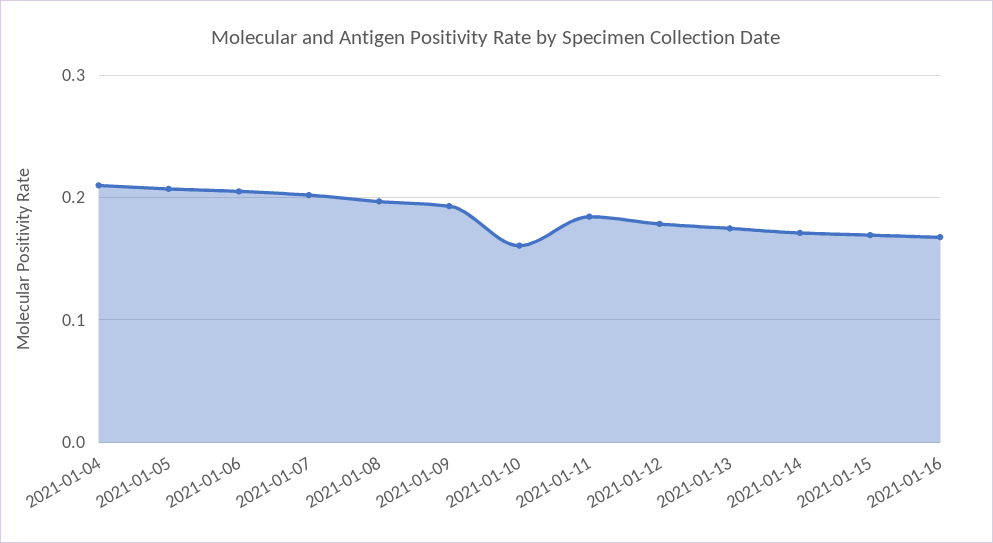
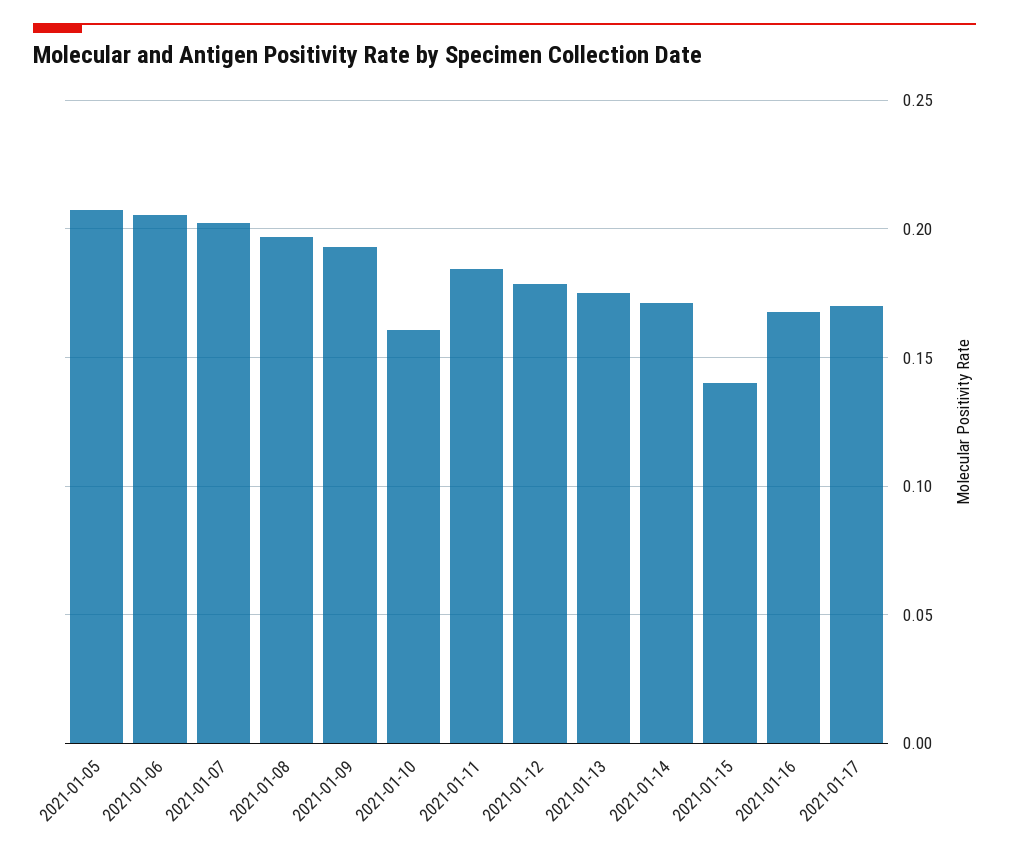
2021-01-04: 0.21 -> none
2021-01-15: 0.17 -> 0.14
2021-01-17: none -> 0.17

